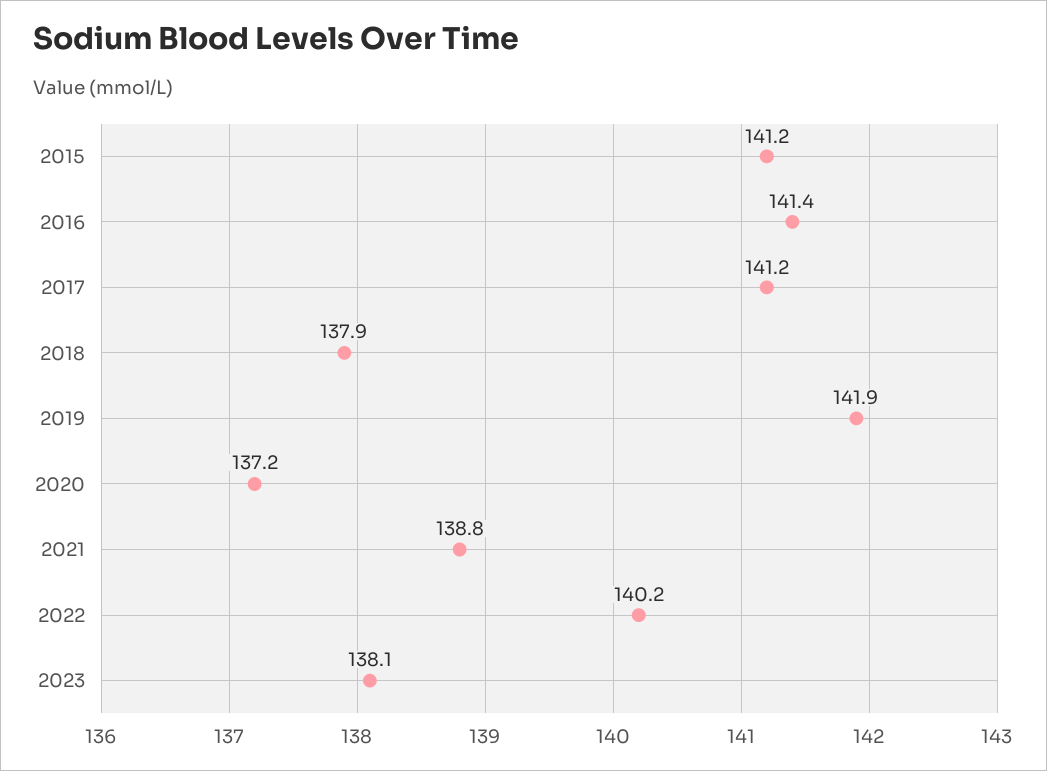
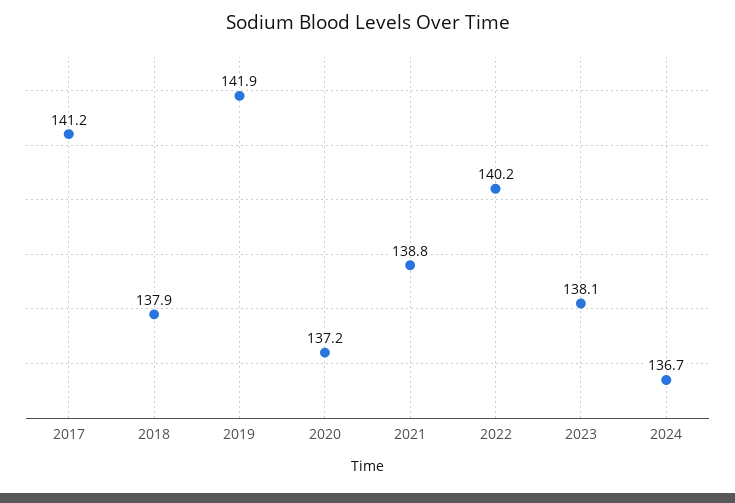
2015: 141.2 -> none
2016: 141.4 -> none
2024: none -> 136.7

